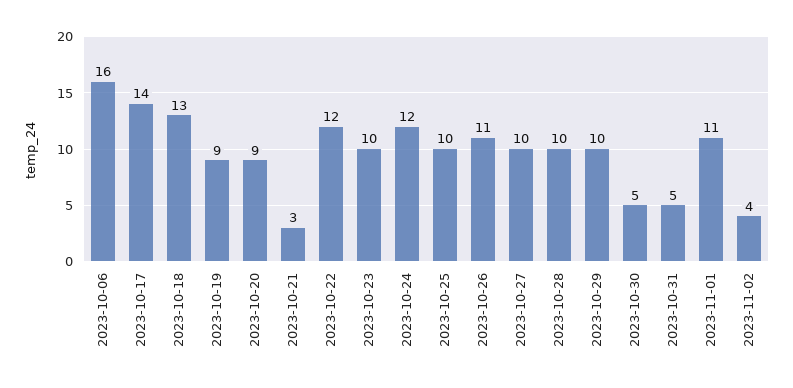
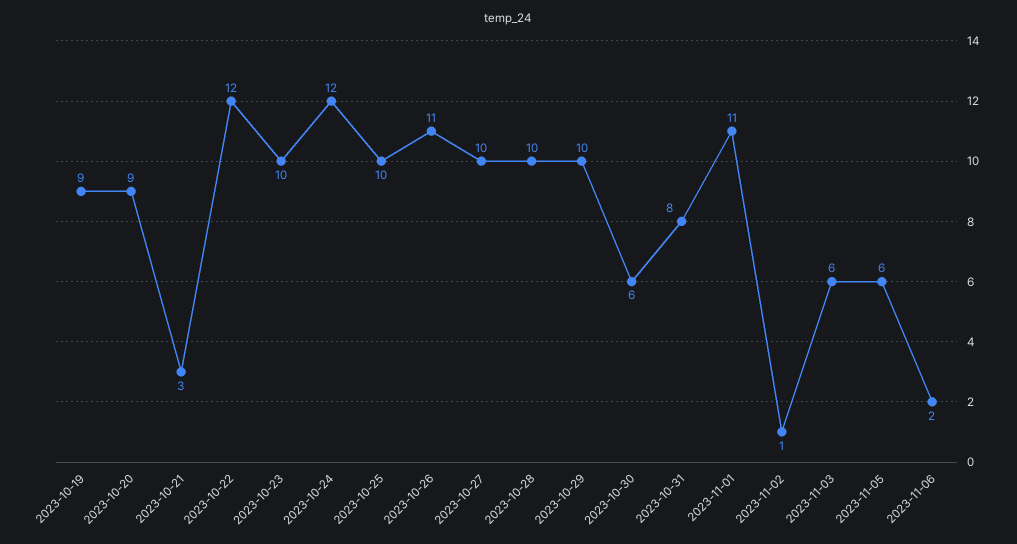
2023-10-06: 16 -> none
2023-10-17: 14 -> none
2023-10-18: 13 -> none
2023-10-30: 5 -> 6
2023-10-31: 5 -> 8
2023-11-02: 4 -> 1
2023-11-03: none -> 6
2023-11-05: none -> 6
2023-11-06: none -> 2

